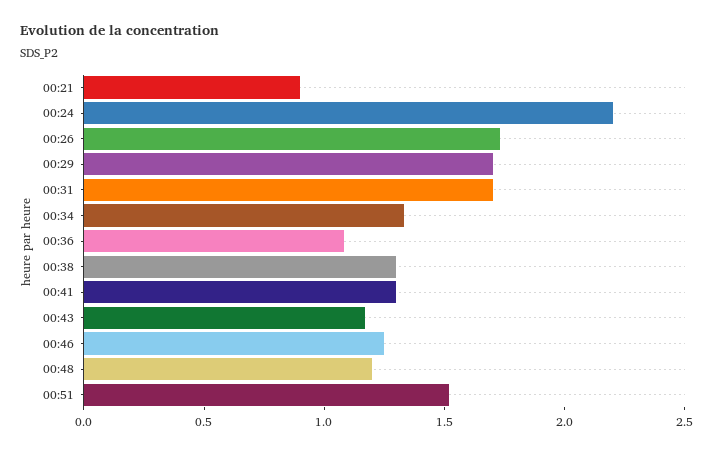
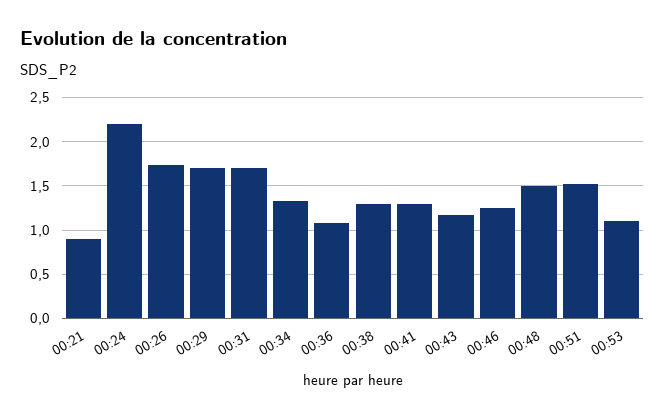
00:48: 1.2 -> 1.5
00:53: none -> 1.1

